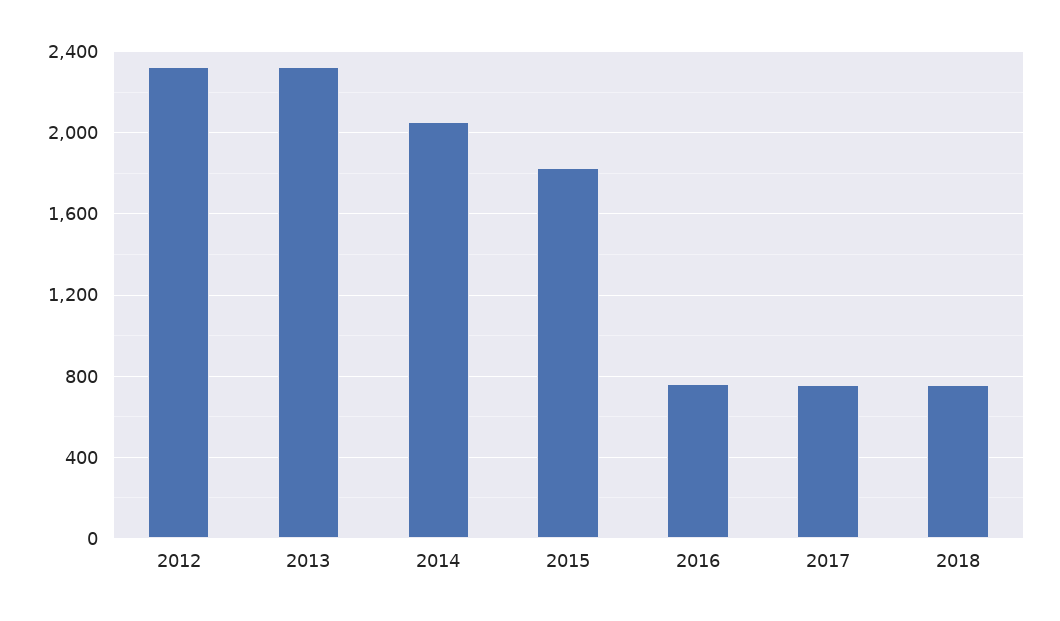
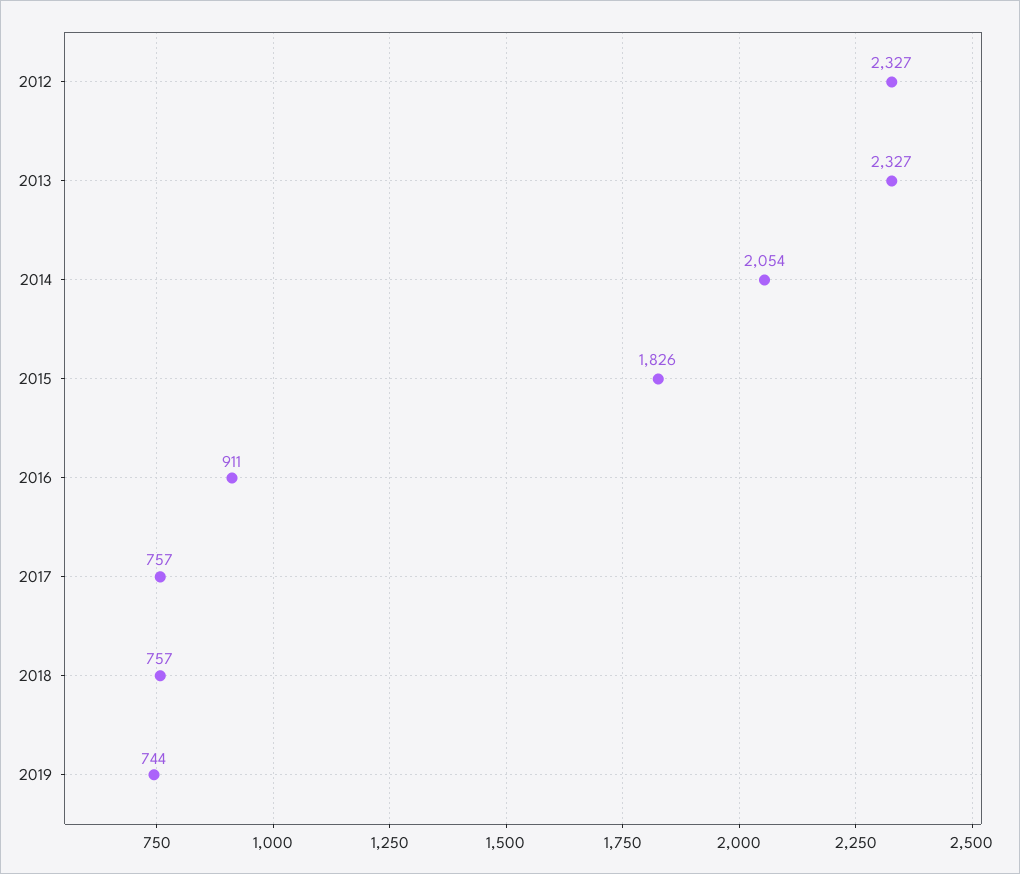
2016: 750 -> 911
2019: none -> 744

